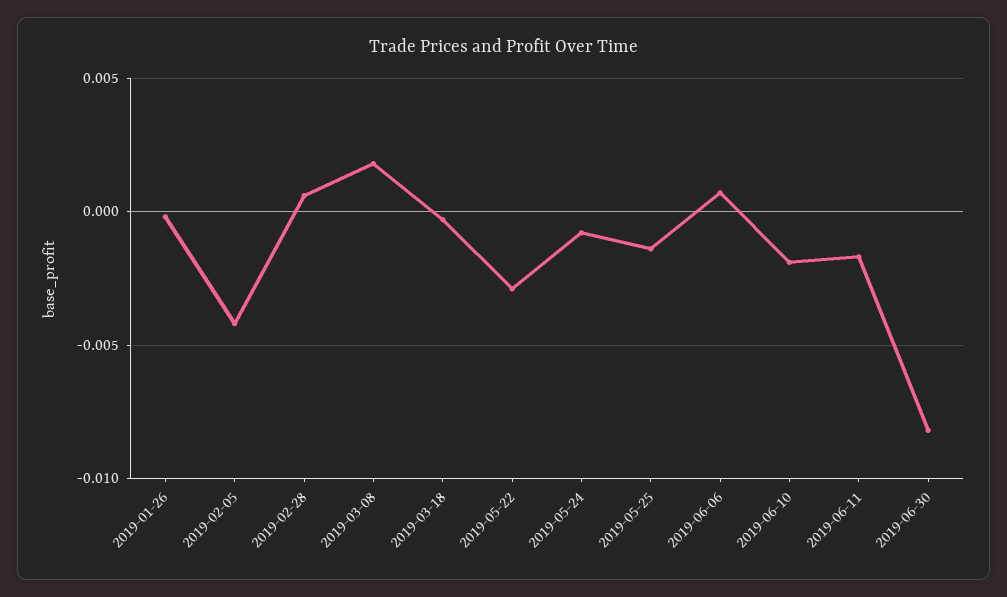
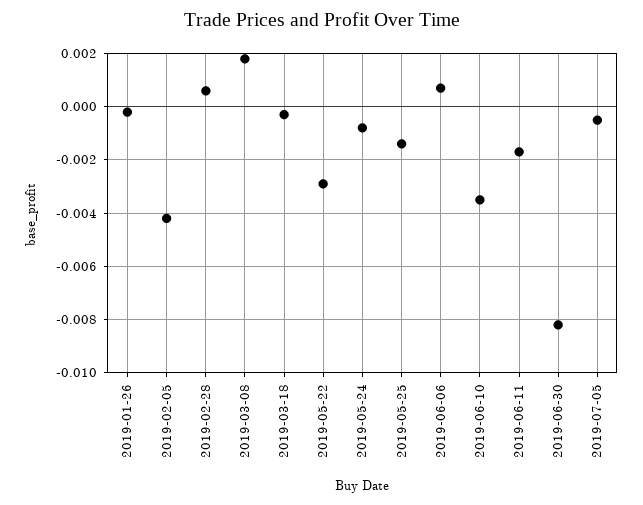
2019-06-10: -0.002 -> -0.0035
2019-07-05: none -> -0.0005

